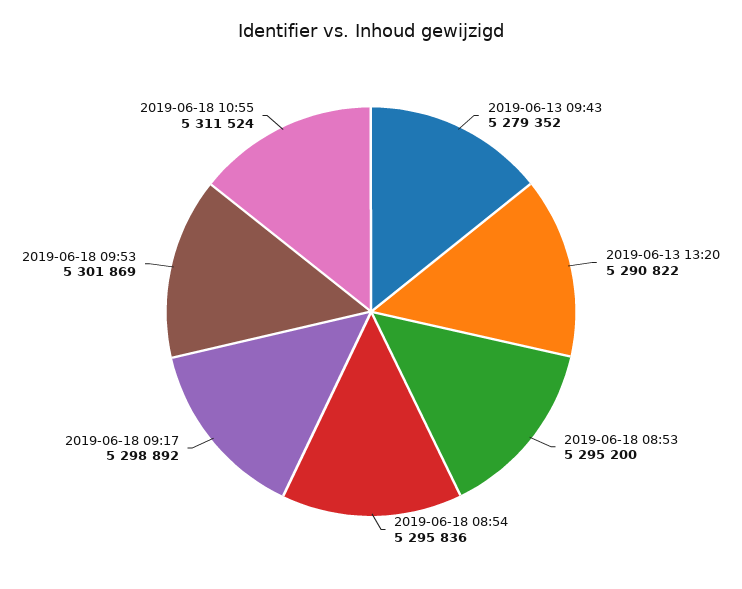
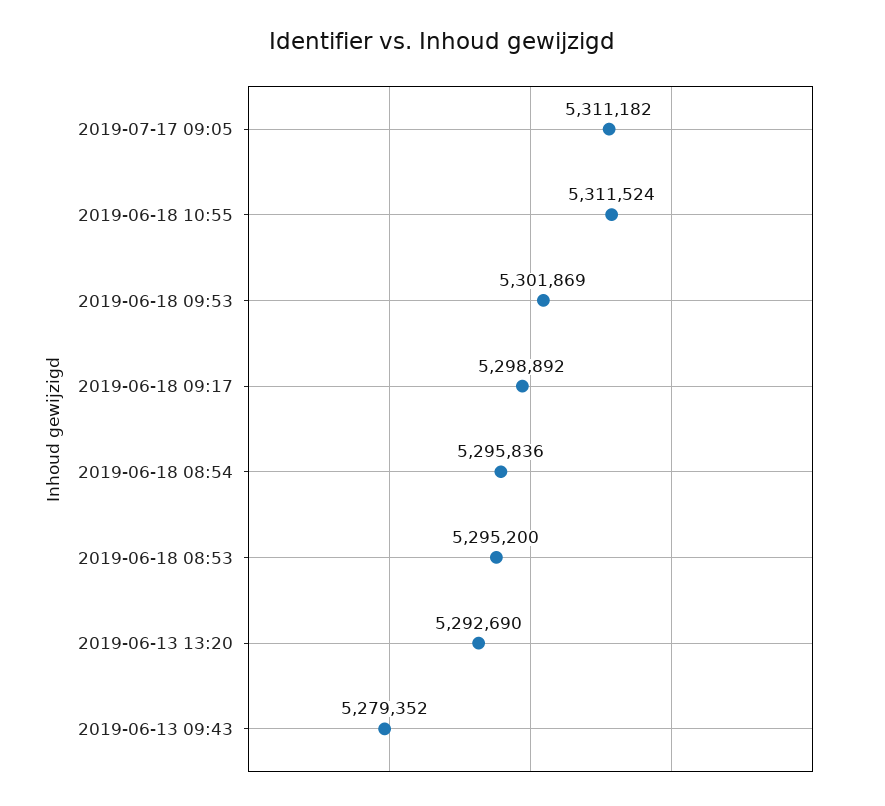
2019-06-13 13:20: 5290822 -> 5292690
2019-07-17 09:05: none -> 5311182

